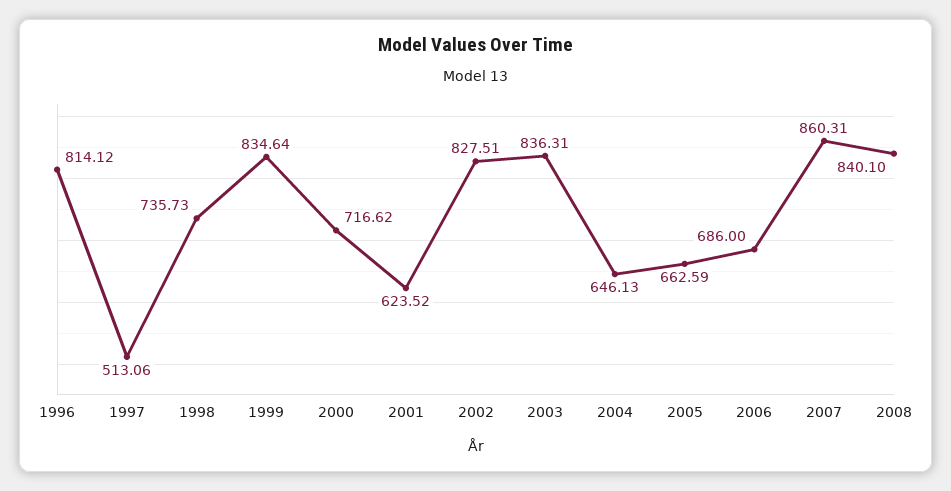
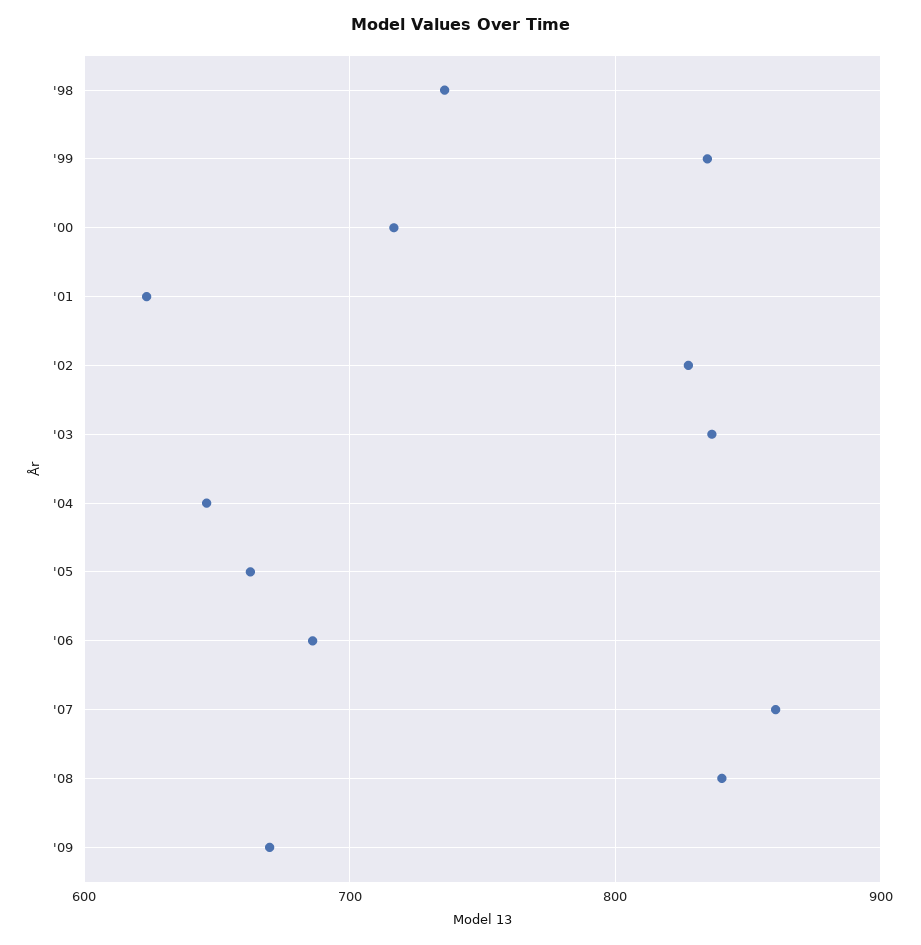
1996: 814.12 -> none
1997: 513.06 -> none
'09: none -> 670

